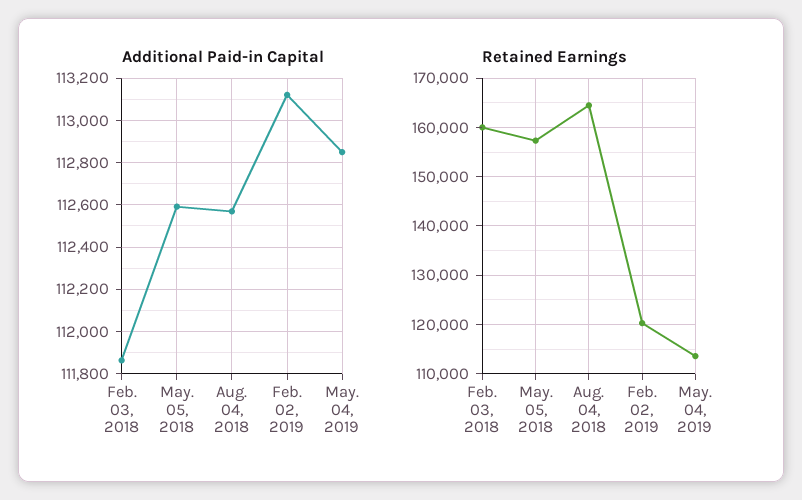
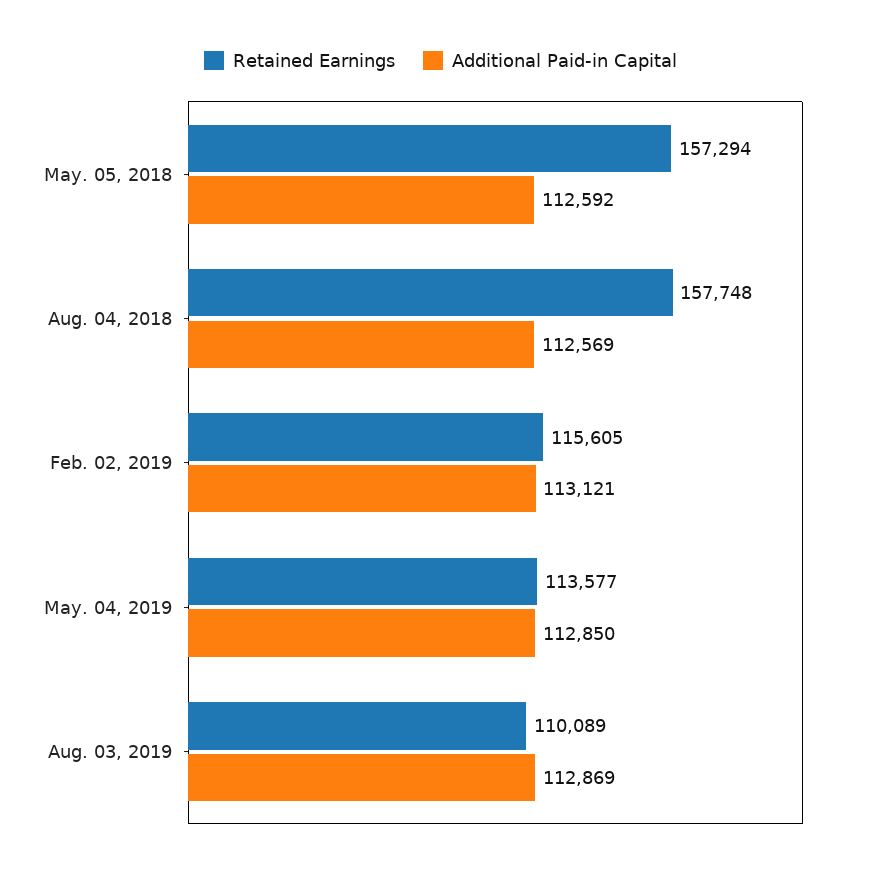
Additional Paid-in Capital, Feb. 03, 2018: 111850 -> none
Retained Earnings, Feb. 03, 2018: 160000 -> none
Retained Earnings, Aug. 04, 2018: 164000 -> 157748
Retained Earnings, Feb. 02, 2019: 120000 -> 115605
Retained Earnings, Aug. 03, 2019: none -> 110089
Additional Paid-in Capital, Aug. 03, 2019: none -> 112869

